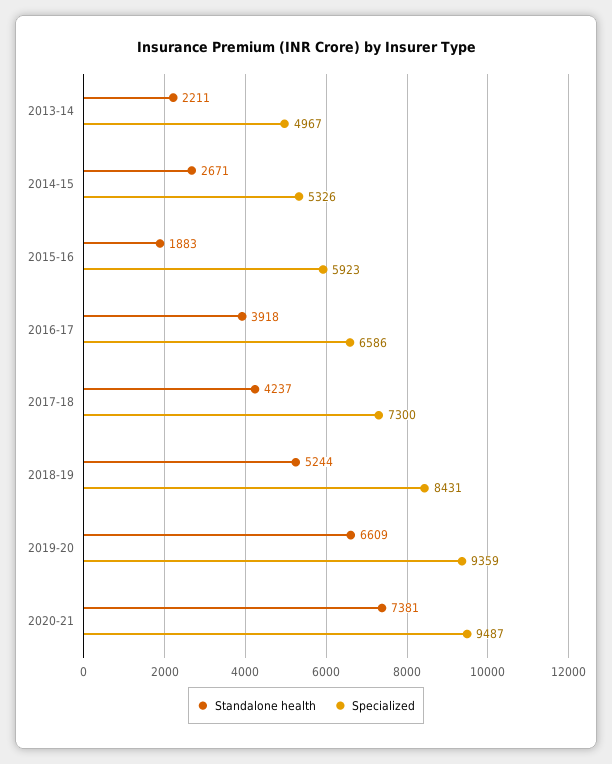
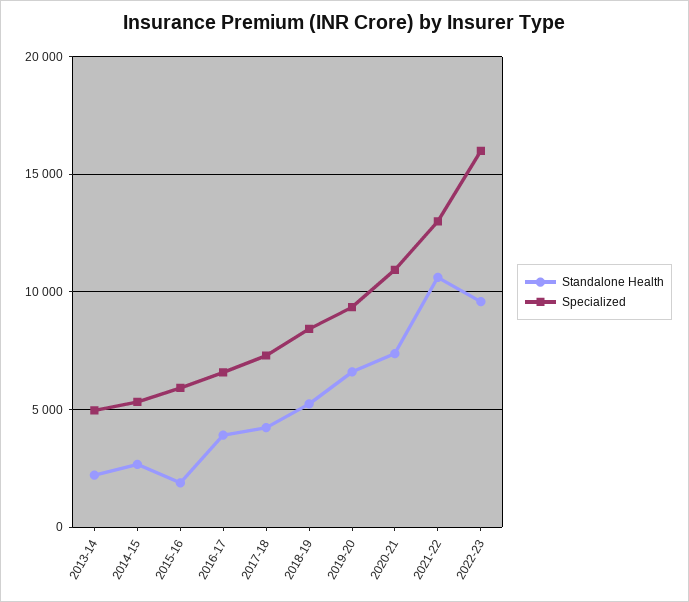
Specialized, 2020-21: 9487 -> 11000
Standalone health, 2021-22: none -> 10500
Specialized, 2021-22: none -> 13000
Standalone health, 2022-23: none -> 9500
Specialized, 2022-23: none -> 16000

